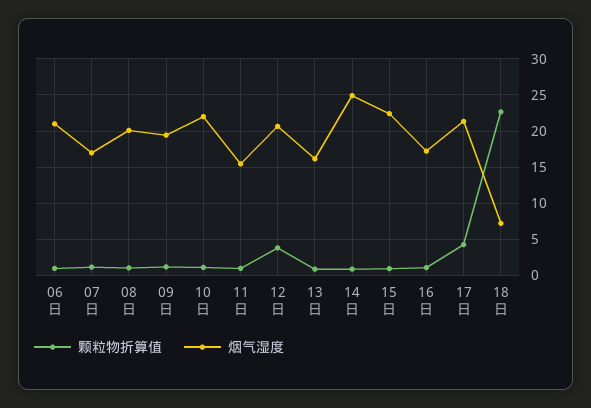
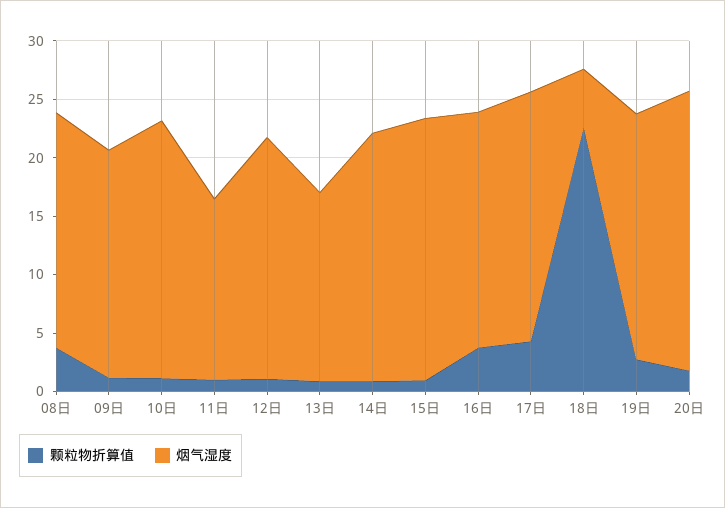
颗粒物折算值, 06日: 1 -> none
烟气湿度, 06日: 21 -> none
颗粒物折算值, 07日: 1 -> none
烟气湿度, 07日: 17 -> none
颗粒物折算值, 08日: 1 -> 4
颗粒物折算值, 12日: 4 -> 1
烟气湿度, 14日: 25 -> 21
颗粒物折算值, 16日: 1 -> 4
烟气湿度, 16日: 17 -> 20
烟气湿度, 18日: 7 -> 5
颗粒物折算值, 19日: none -> 3
烟气湿度, 19日: none -> 21
颗粒物折算值, 20日: none -> 2
烟气湿度, 20日: none -> 24

